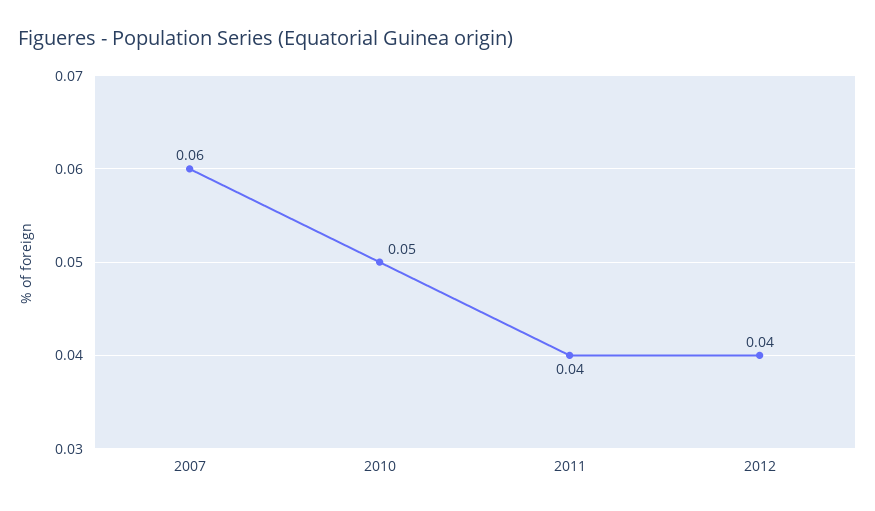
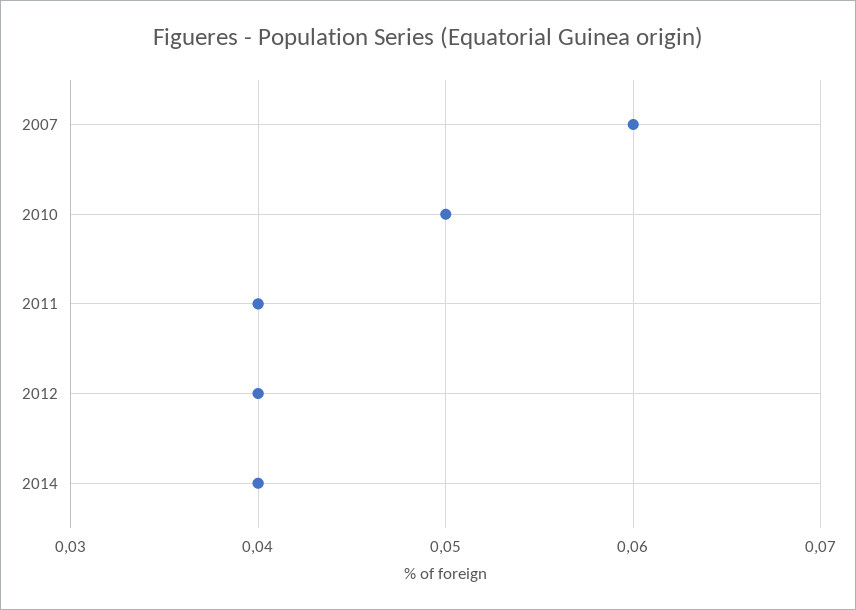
2014: none -> 0.04

